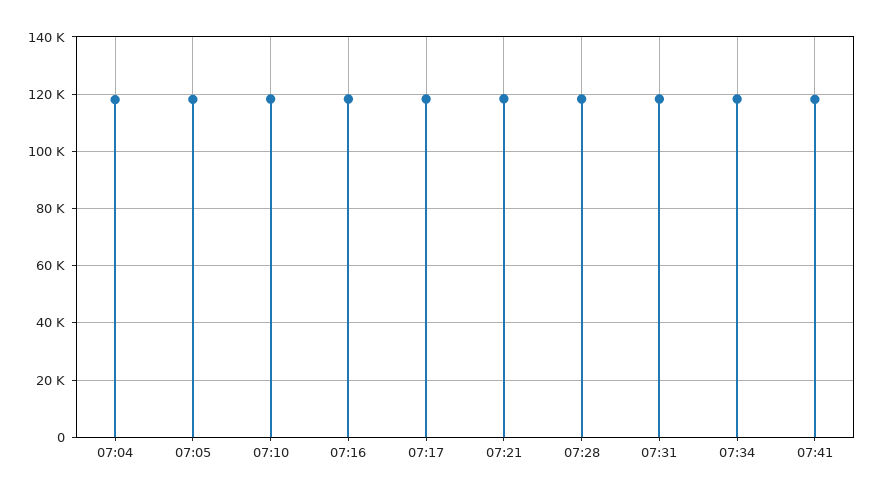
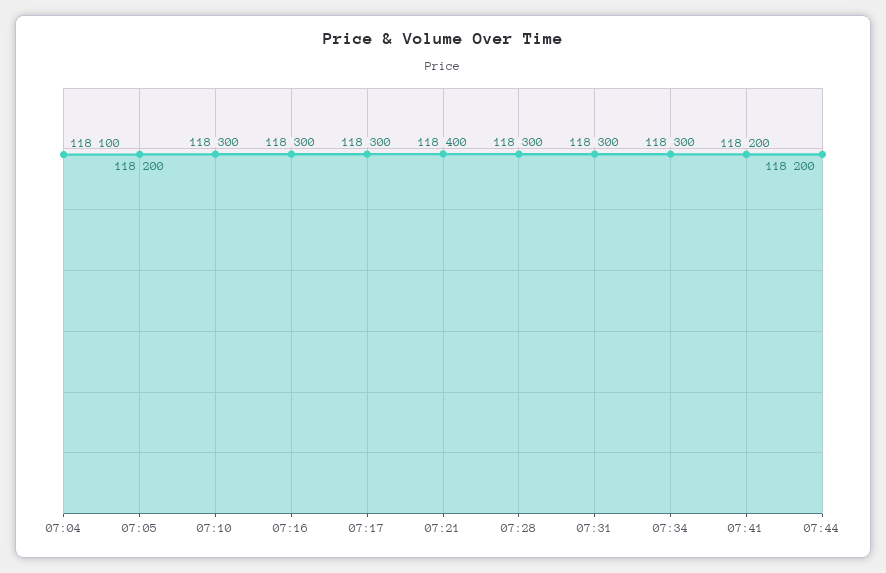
07:44: none -> 118200

